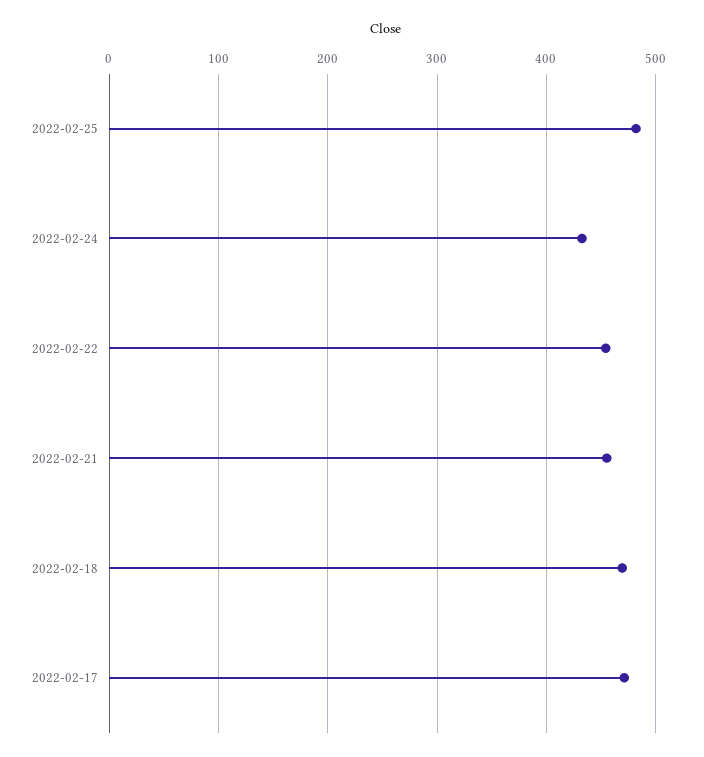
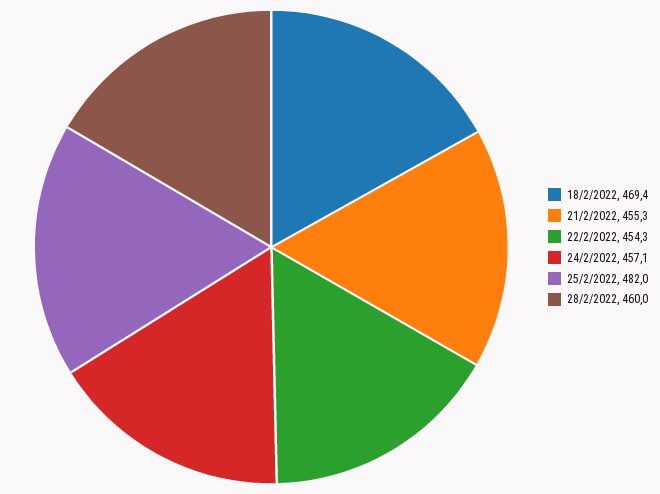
2022-02-24: 430 -> 457.1
2022-02-17: 470 -> none
28/2/2022: none -> 460

